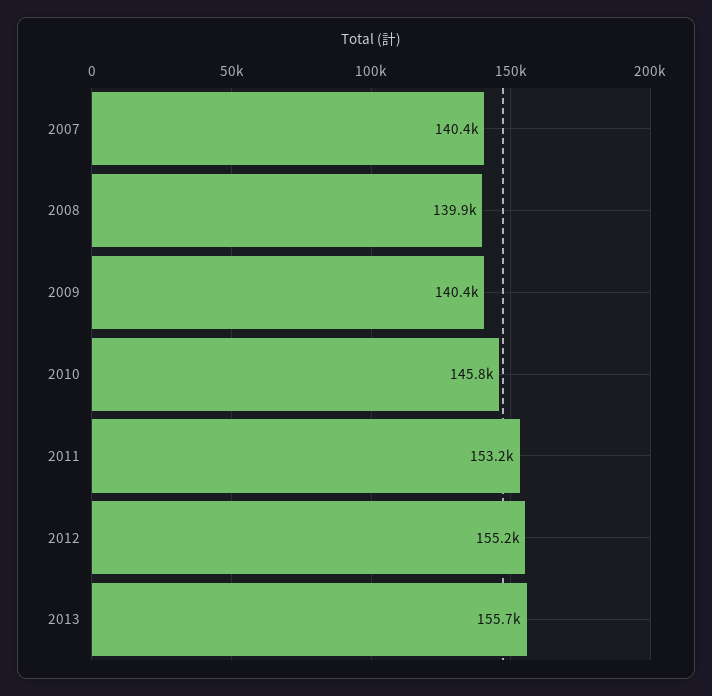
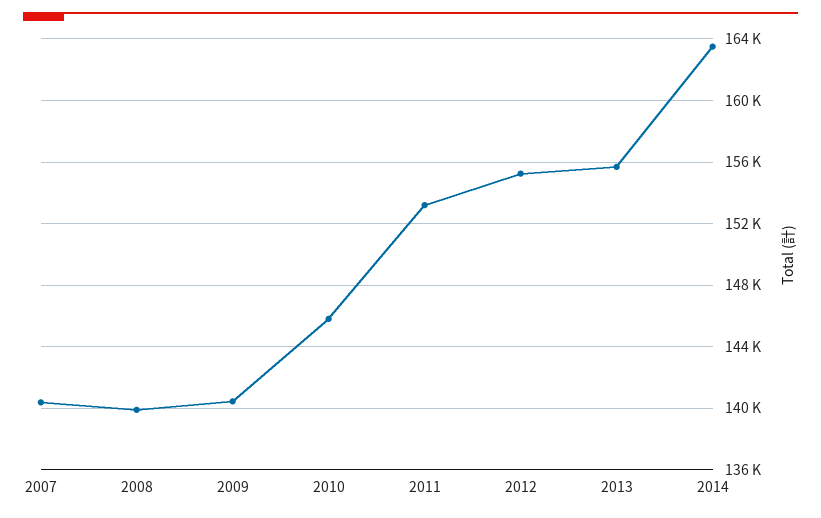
2014: none -> 163500

